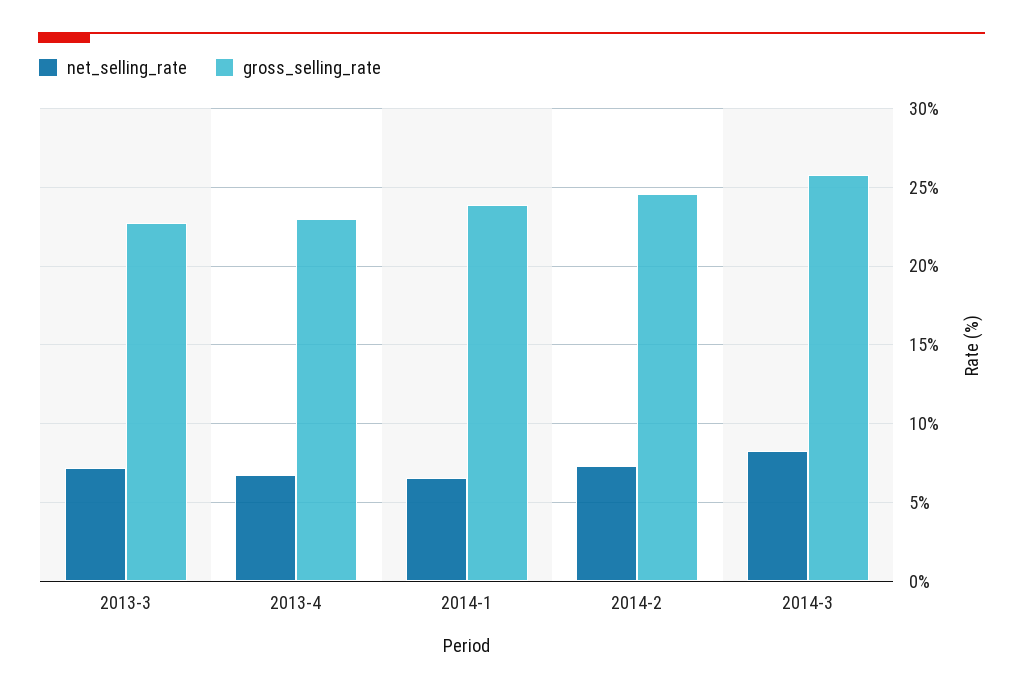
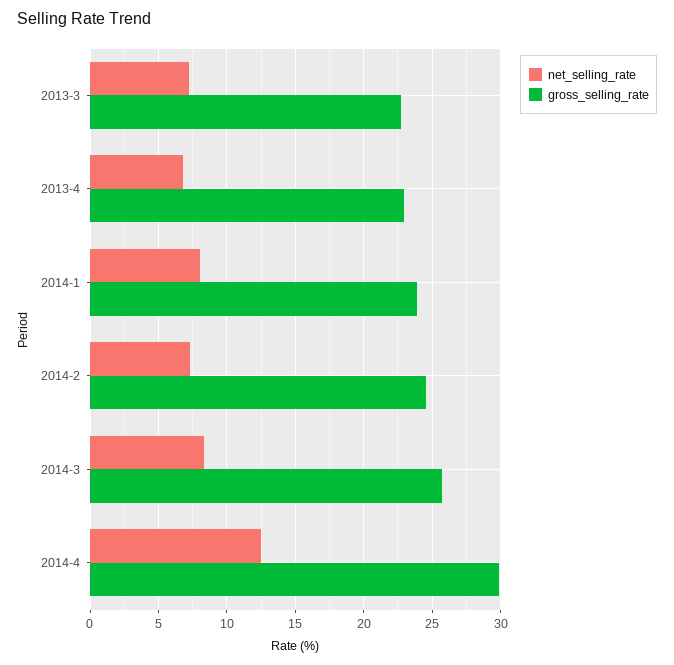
net_selling_rate, 2014-1: 6.5 -> 8
net_selling_rate, 2014-4: none -> 12.5
gross_selling_rate, 2014-4: none -> 30

